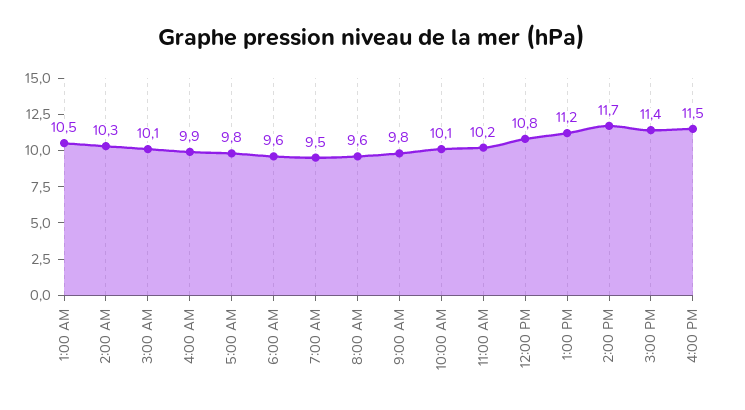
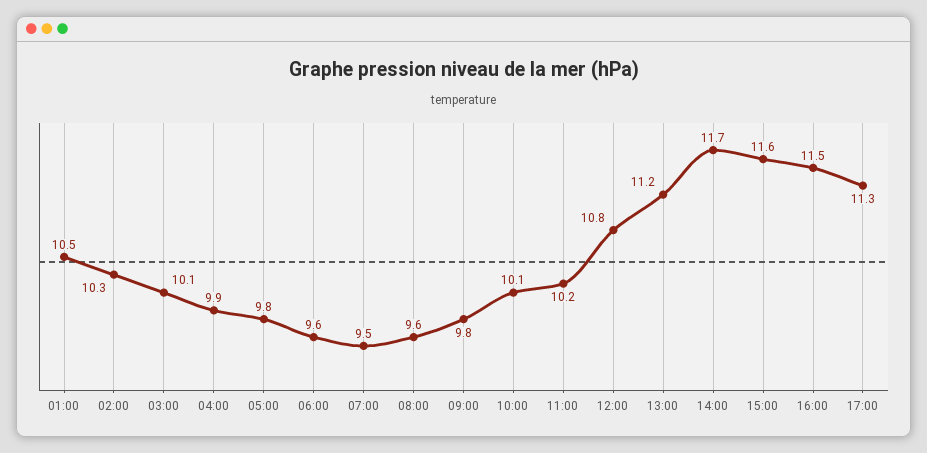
3:00 PM: 11.4 -> 11.6
17:00: none -> 11.3

